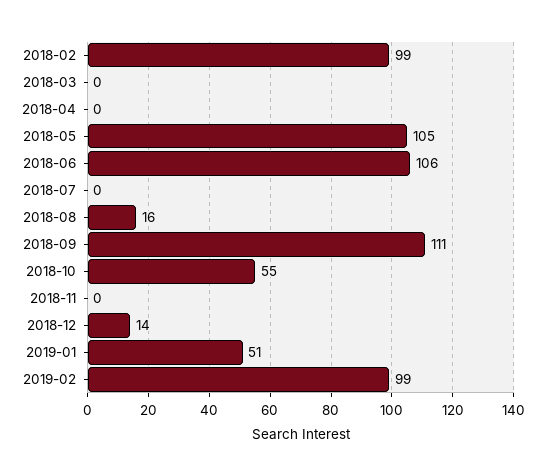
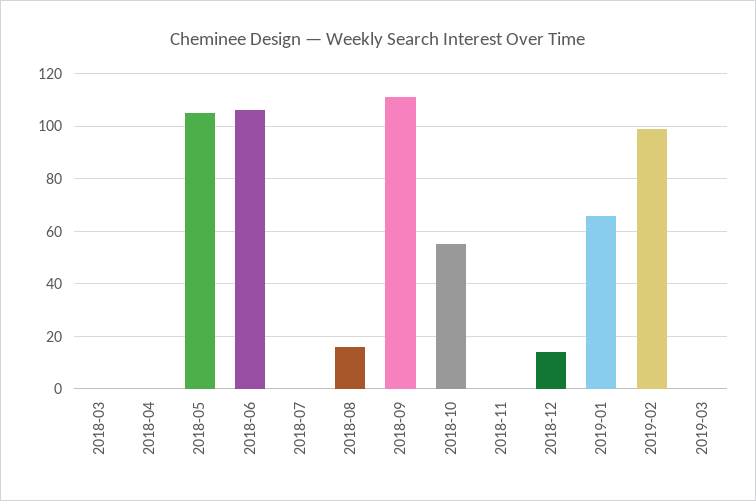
2018-02: 99 -> none
2019-01: 51 -> 65
2019-03: none -> 0

